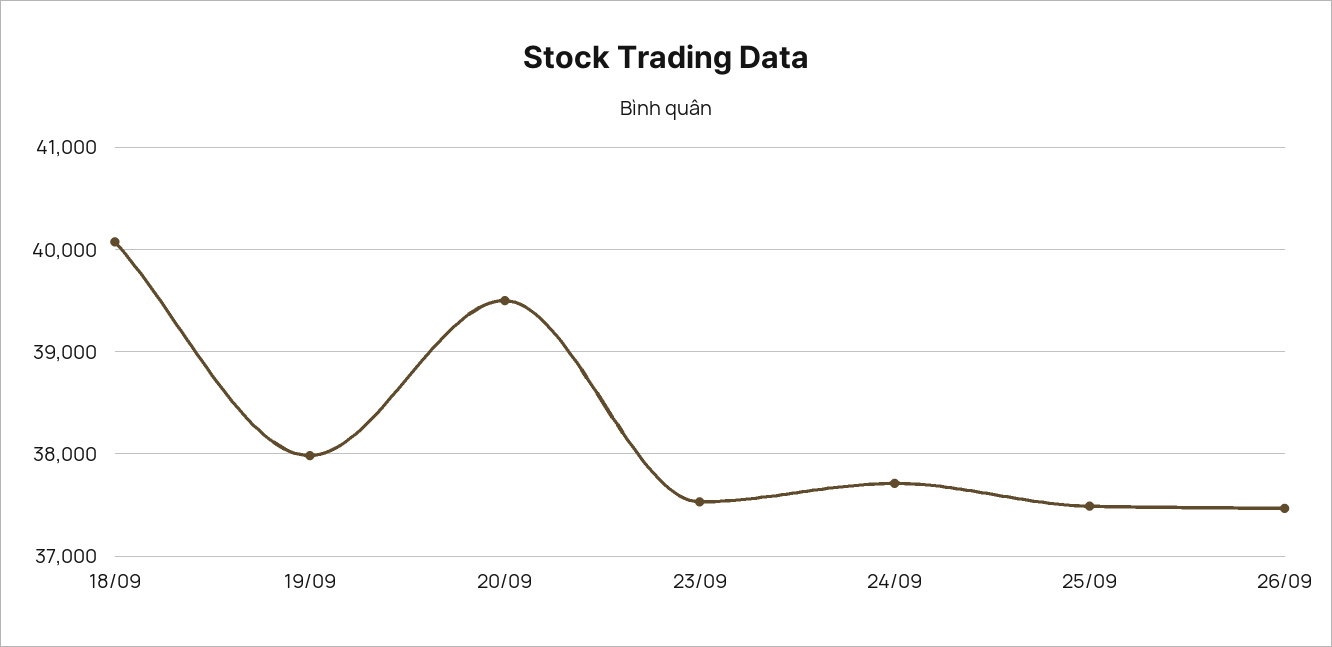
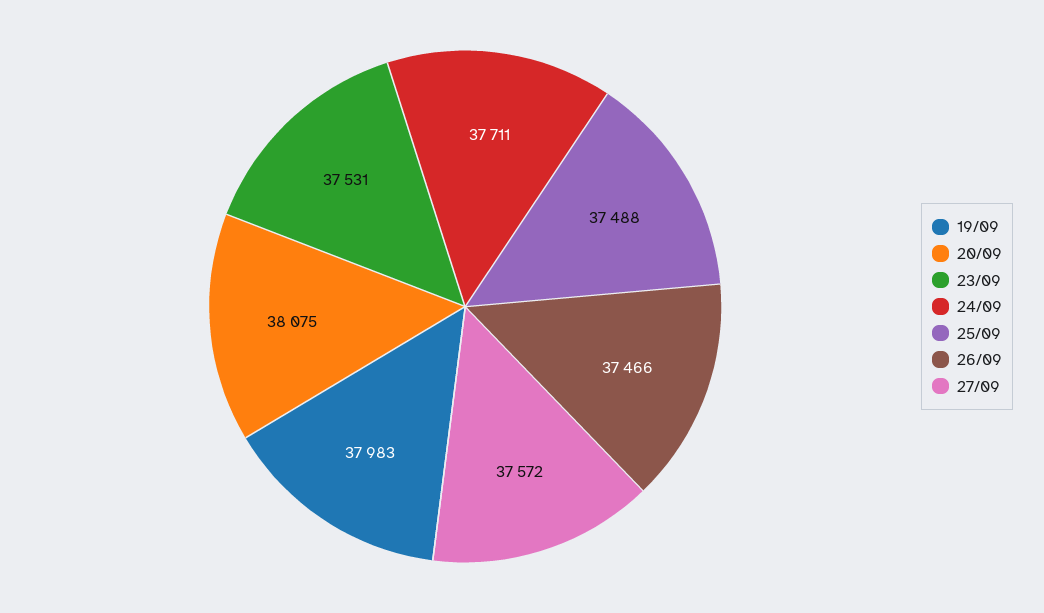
18/09: 40100 -> none
20/09: 39500 -> 38075
27/09: none -> 37572

